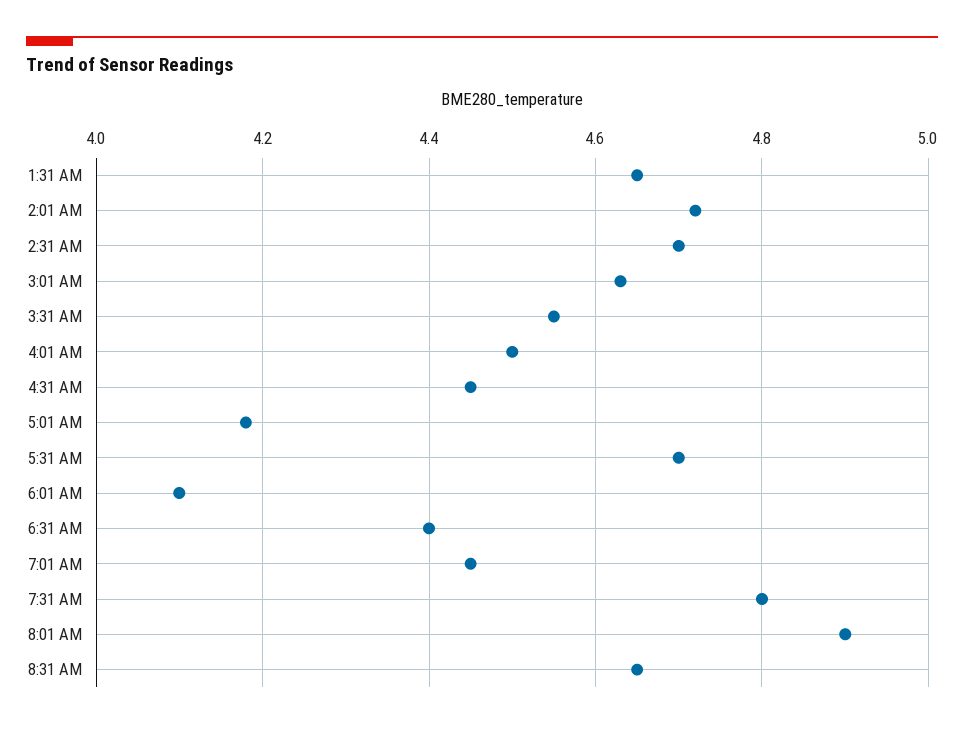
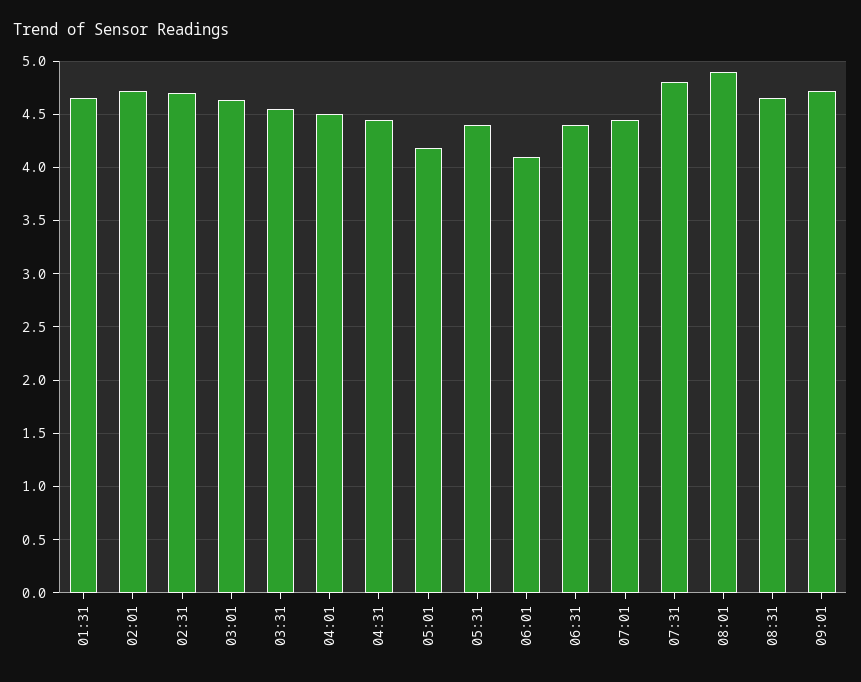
5:31 AM: 4.7 -> 4.4
09:01: none -> 4.7

